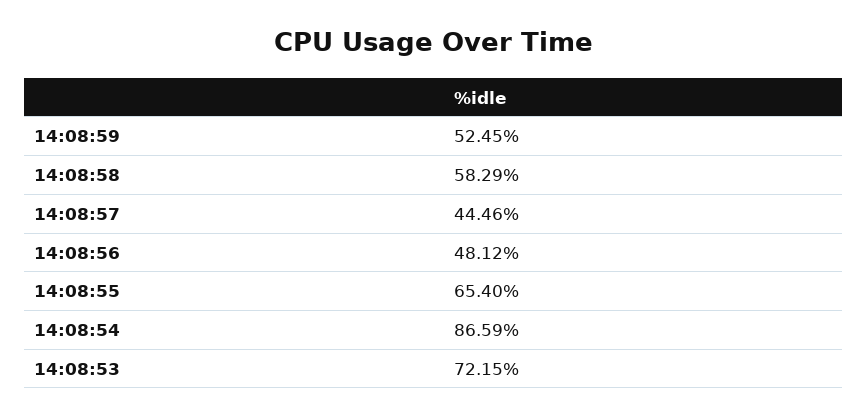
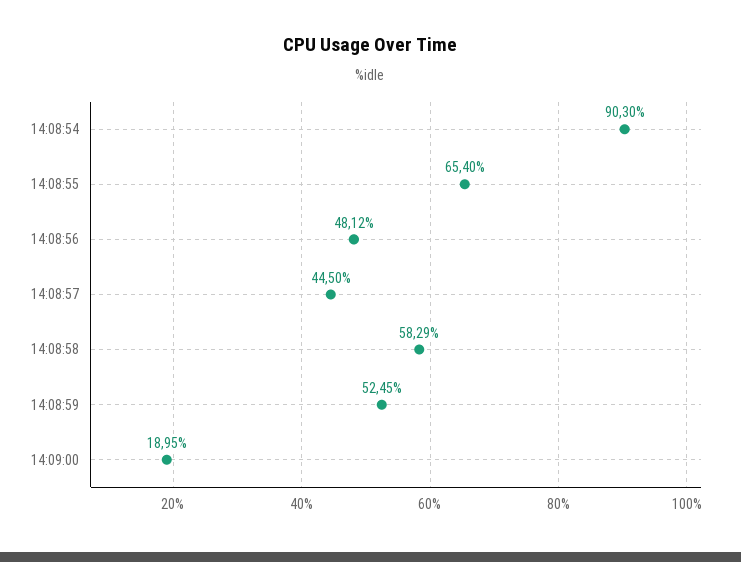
14:08:57: 44.46 -> 44.5
14:08:54: 86.59 -> 90.3
14:08:53: 72.15 -> none
14:09:00: none -> 18.95

